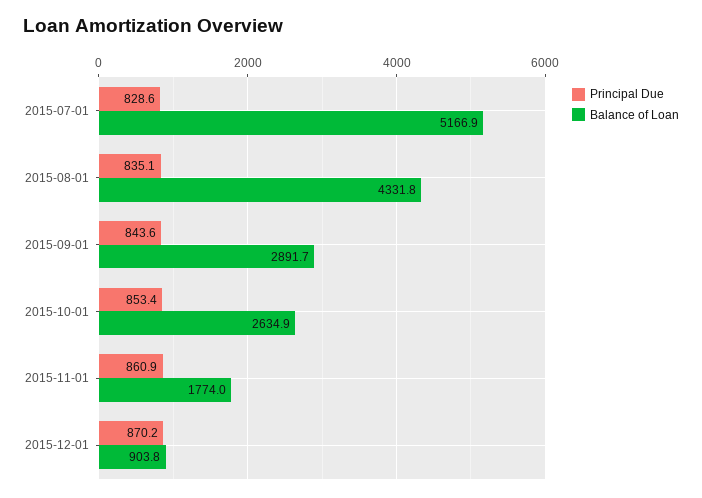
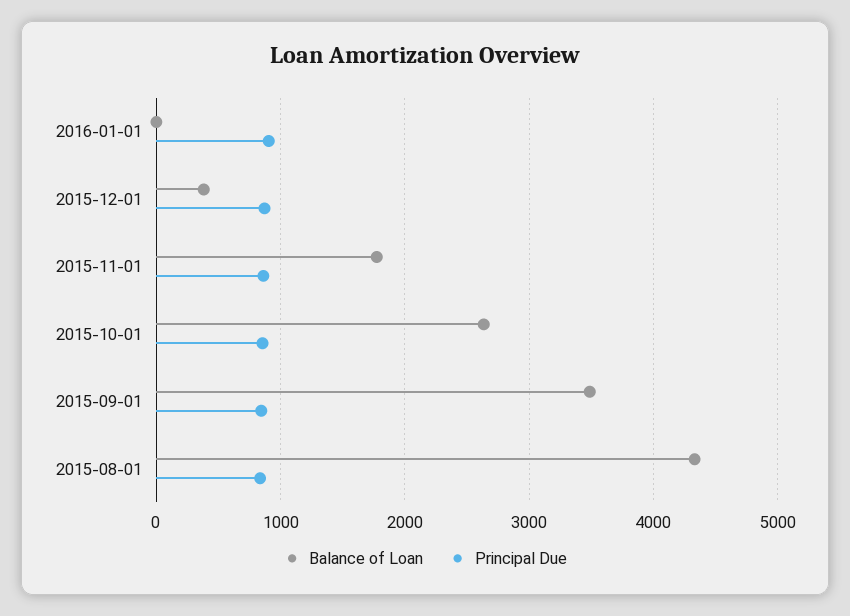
Principal Due, 2015-07-01: 828.6 -> none
Balance of Loan, 2015-07-01: 5166.9 -> none
Balance of Loan, 2015-09-01: 2891.7 -> 3500
Balance of Loan, 2015-12-01: 903.8 -> 400
Balance of Loan, 2016-01-01: none -> 0
Principal Due, 2016-01-01: none -> 900

